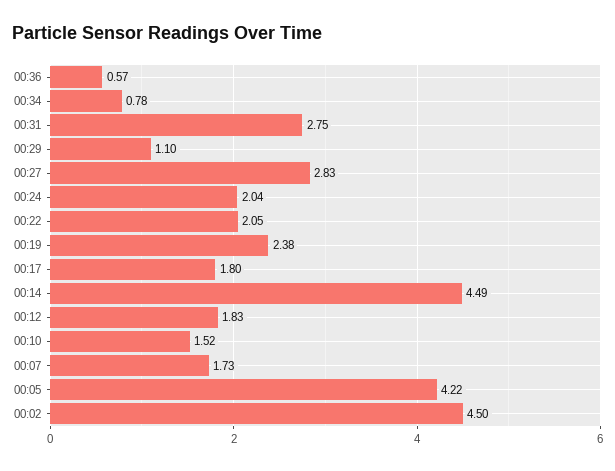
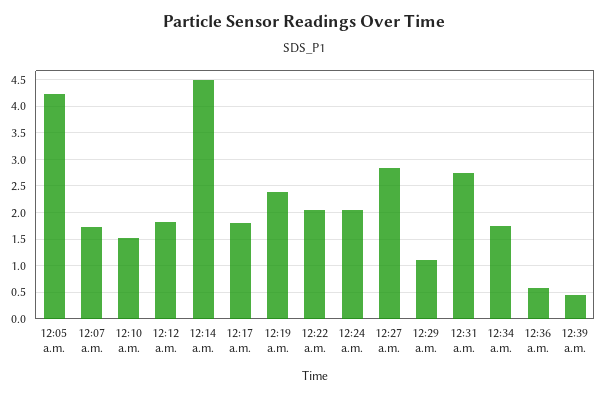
00:34: 0.78 -> 1.75
00:02: 4.5 -> none
12:39 a.m.: none -> 0.5

